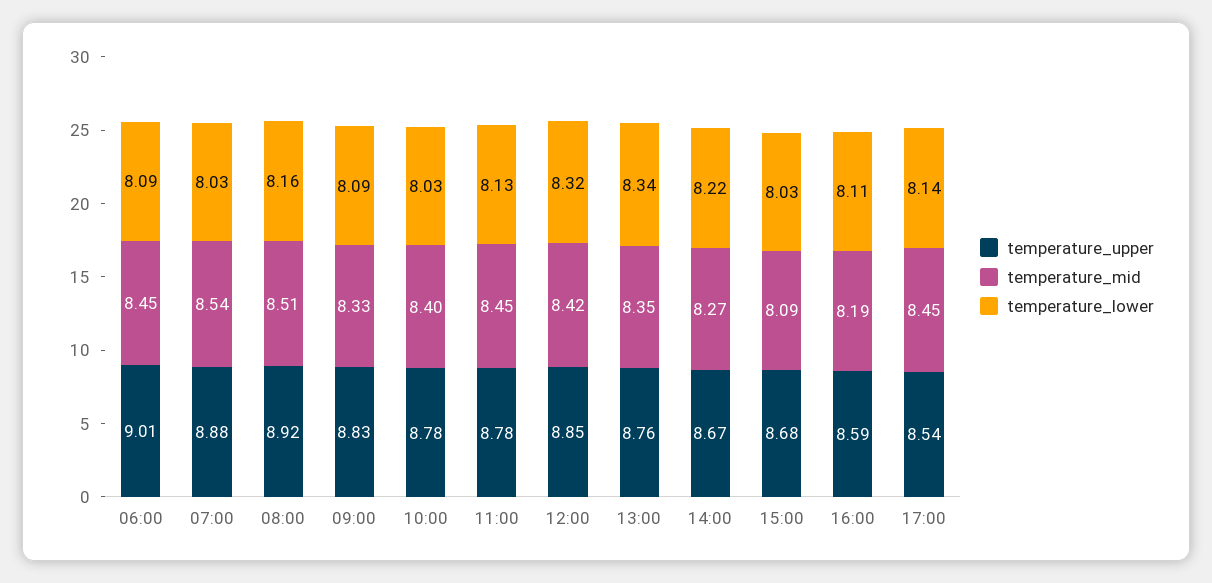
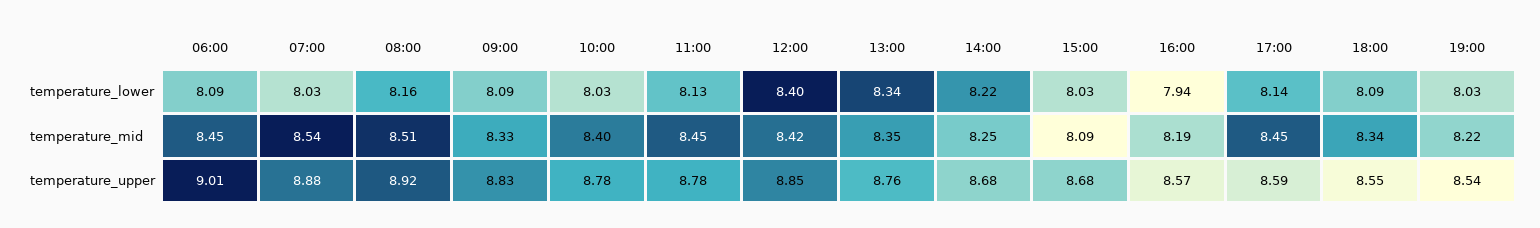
temperature_lower, 12:00: 8.32 -> 8.4
temperature_upper, 14:00: 8.67 -> 8.68
temperature_mid, 14:00: 8.27 -> 8.25
temperature_upper, 16:00: 8.59 -> 8.57
temperature_lower, 16:00: 8.11 -> 7.94
temperature_upper, 17:00: 8.54 -> 8.59
temperature_lower, 18:00: none -> 8.09
temperature_lower, 19:00: none -> 8.03
temperature_mid, 18:00: none -> 8.34
temperature_mid, 19:00: none -> 8.22
temperature_upper, 18:00: none -> 8.55
temperature_upper, 19:00: none -> 8.54

